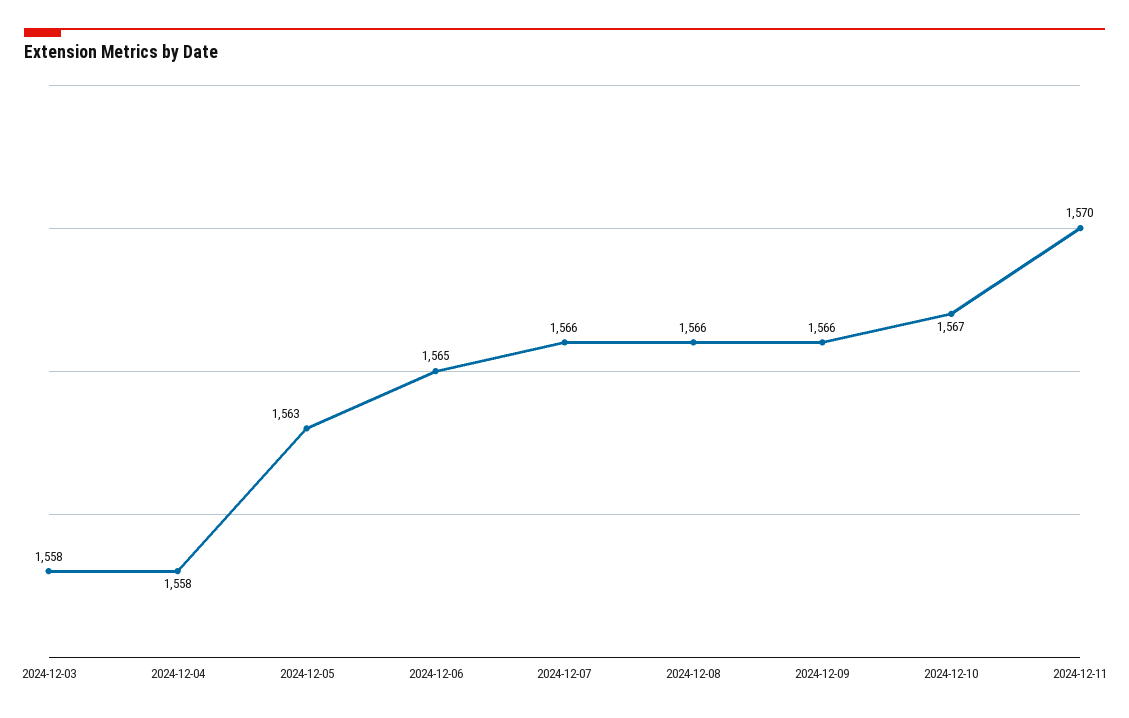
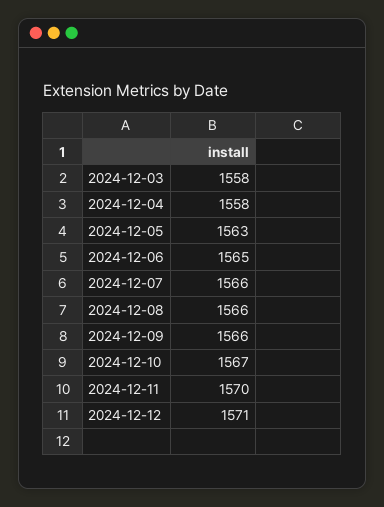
2024-12-12: none -> 1571

